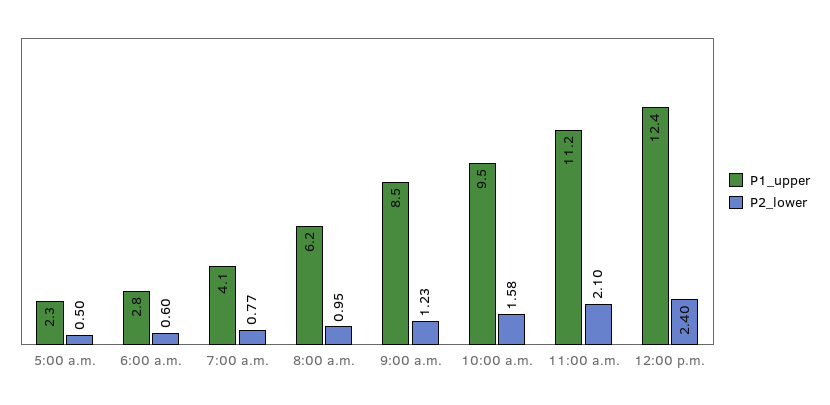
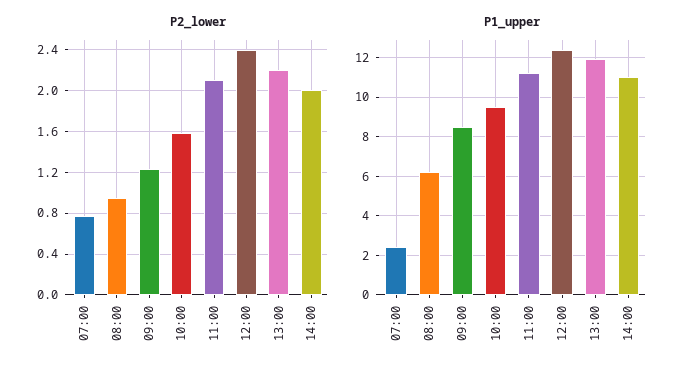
P1_upper, 5:00 a.m.: 2.3 -> none
P2_lower, 5:00 a.m.: 0.5 -> none
P1_upper, 6:00 a.m.: 2.8 -> none
P2_lower, 6:00 a.m.: 0.6 -> none
P1_upper, 7:00 a.m.: 4.1 -> 2.5
P2_lower, 13:00: none -> 2.2
P2_lower, 14:00: none -> 2
P1_upper, 13:00: none -> 12
P1_upper, 14:00: none -> 11

